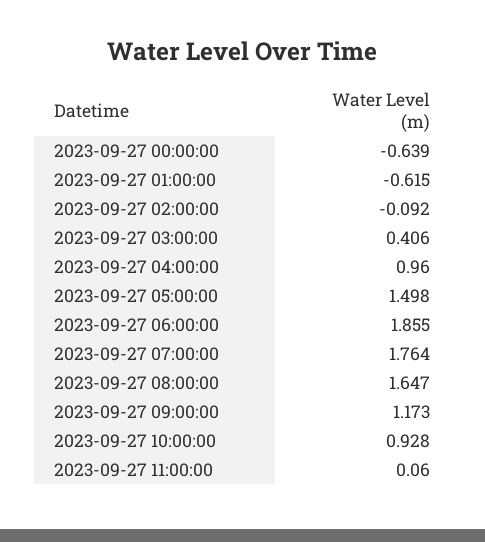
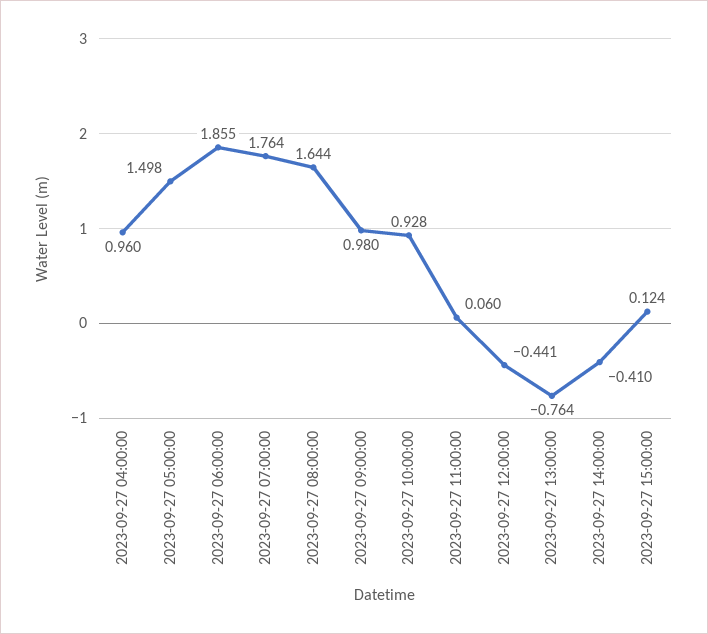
2023-09-27 00:00:00: -0.639 -> none
2023-09-27 01:00:00: -0.615 -> none
2023-09-27 02:00:00: -0.092 -> none
2023-09-27 03:00:00: 0.406 -> none
2023-09-27 08:00:00: 1.647 -> 1.644
2023-09-27 09:00:00: 1.173 -> 0.98
2023-09-27 12:00:00: none -> -0.441
2023-09-27 13:00:00: none -> -0.764
2023-09-27 14:00:00: none -> -0.41
2023-09-27 15:00:00: none -> 0.124

